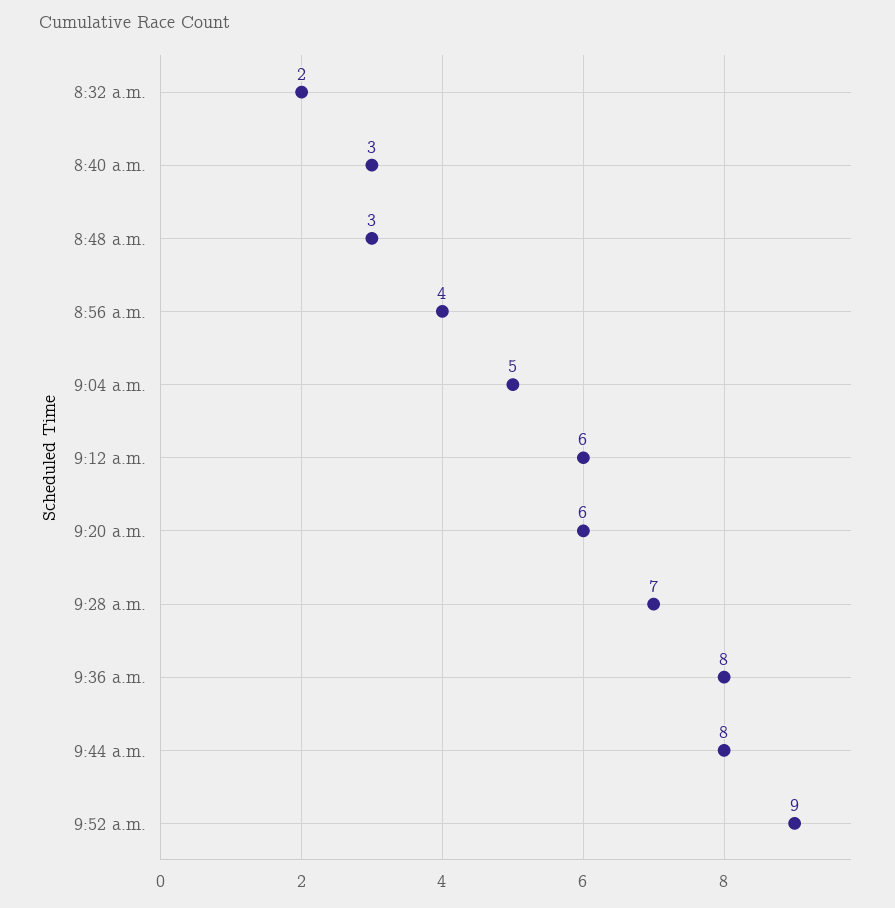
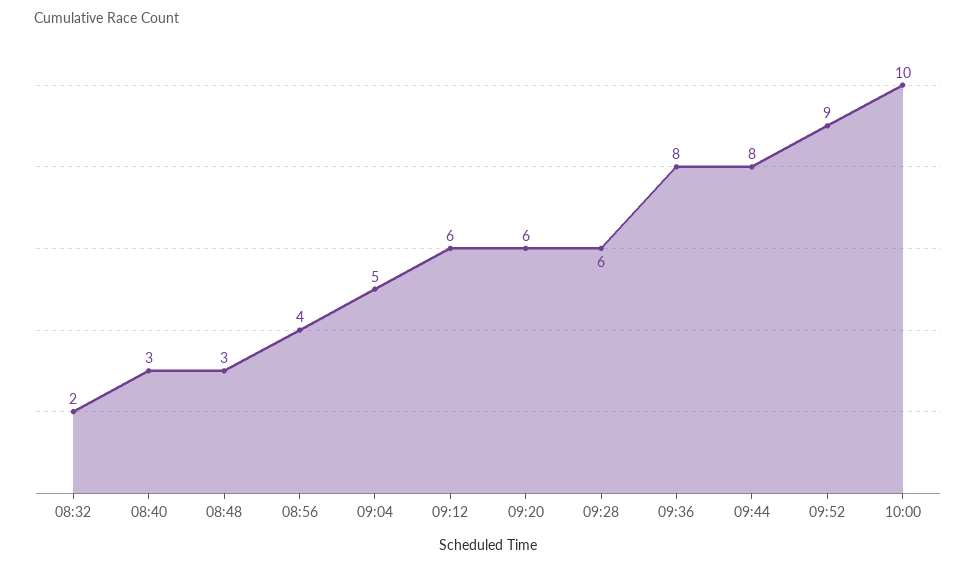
9:28 a.m.: 7 -> 6
10:00: none -> 10

